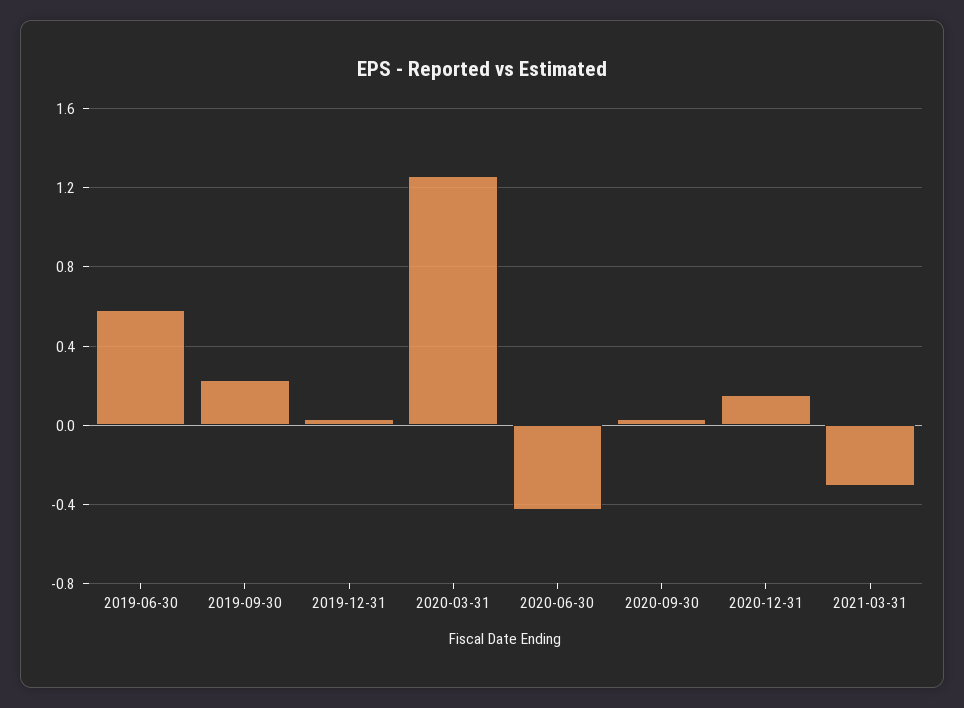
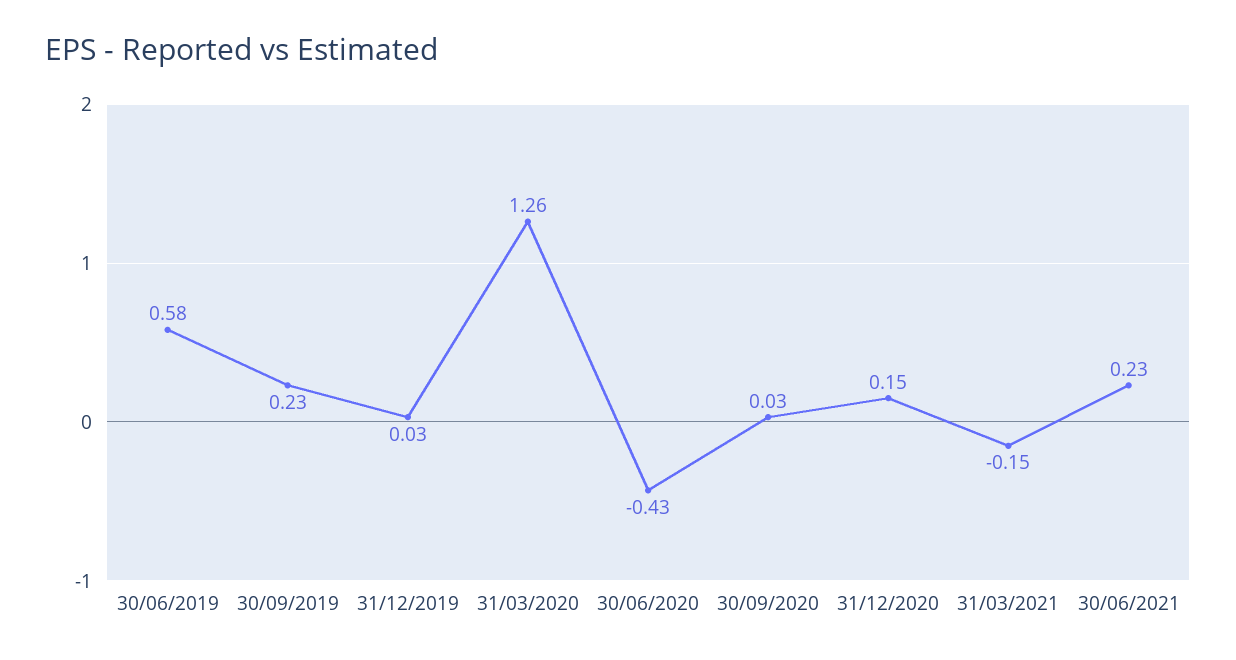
2021-03-31: -0.3 -> -0.15
30/06/2021: none -> 0.23

